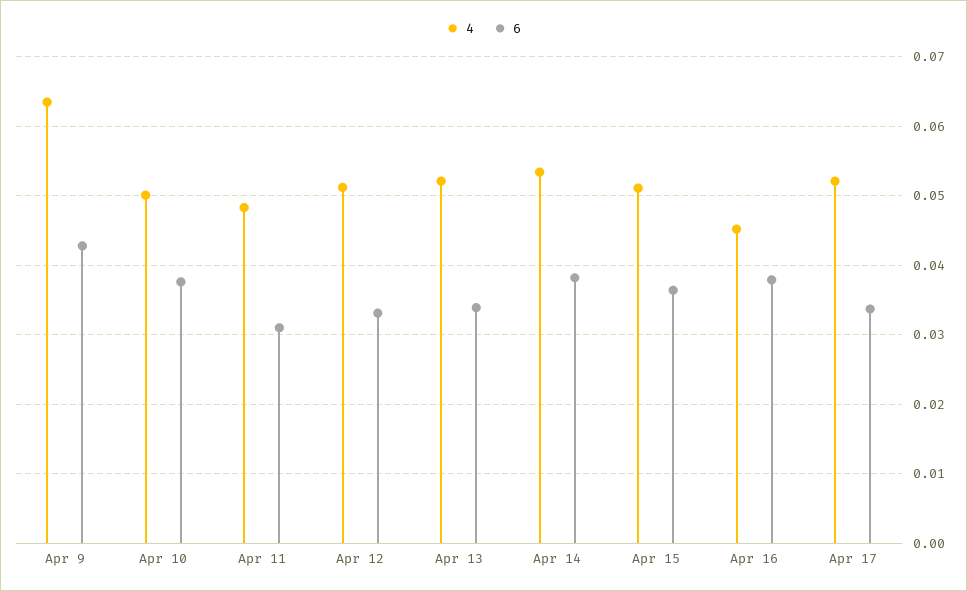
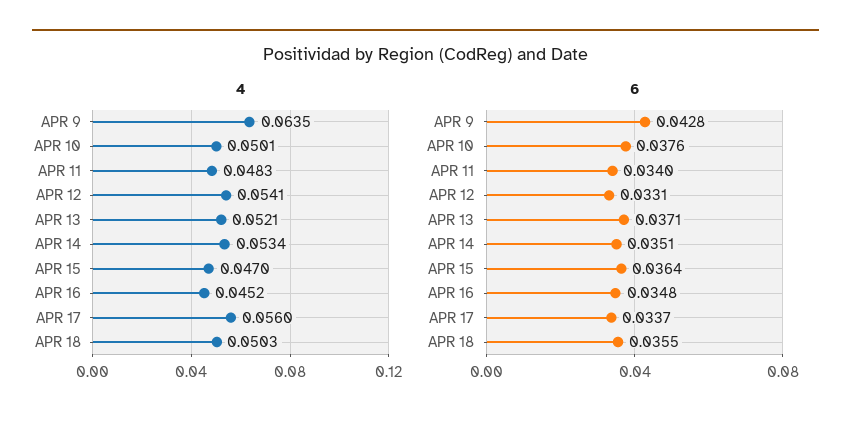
6, Apr 11: 0.031 -> 0.034
4, Apr 12: 0.051 -> 0.0541
6, Apr 13: 0.034 -> 0.0371
6, Apr 14: 0.038 -> 0.0351
4, Apr 15: 0.051 -> 0.047
6, Apr 16: 0.038 -> 0.0348
4, Apr 17: 0.052 -> 0.056
4, APR 18: none -> 0.0503
6, APR 18: none -> 0.0355

